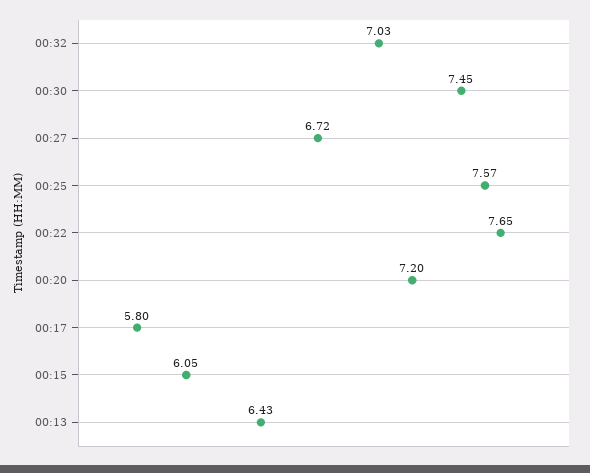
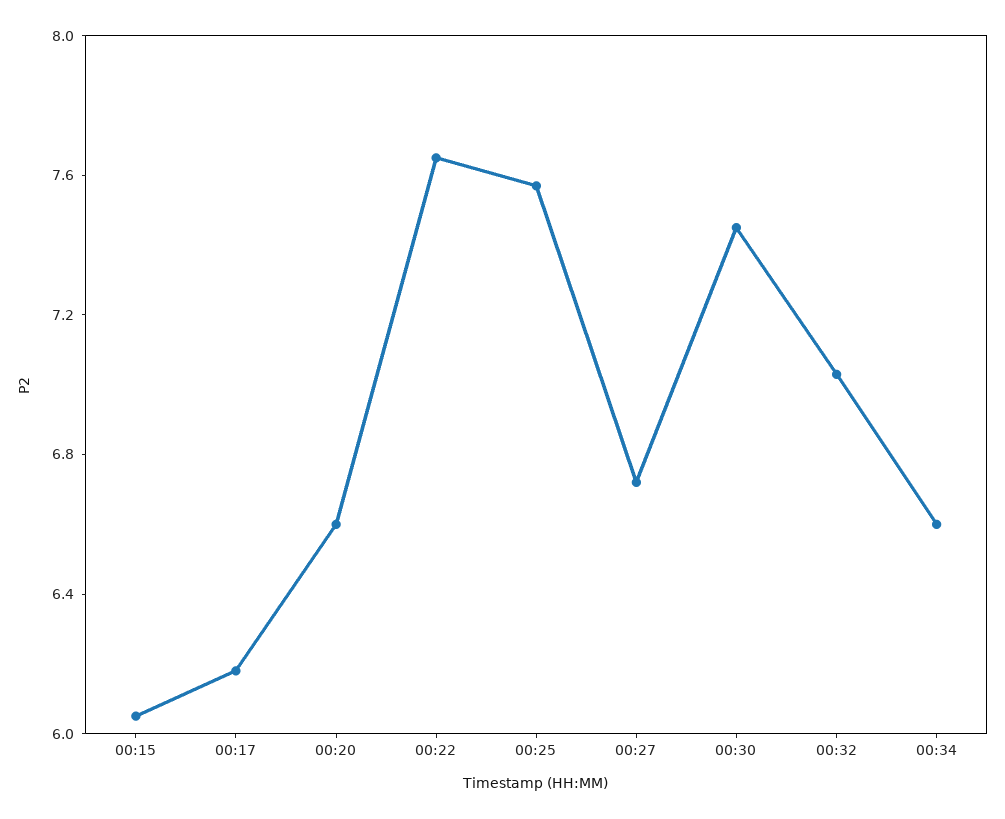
00:20: 7.2 -> 6.6
00:17: 5.8 -> 6.2
00:13: 6.43 -> none
00:34: none -> 6.6

